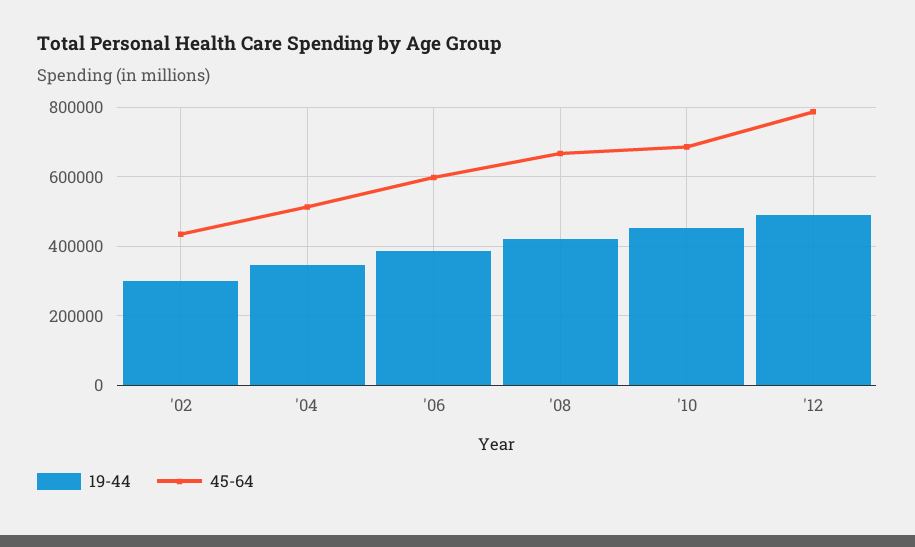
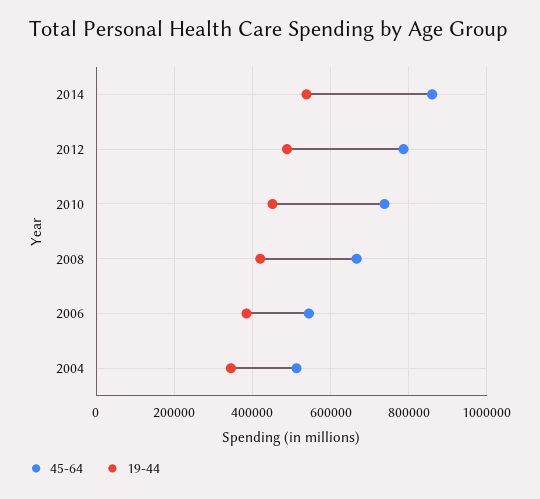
19-44, '02: 300000 -> none
45-64, '02: 440000 -> none
45-64, '06: 600000 -> 540000
45-64, '10: 680000 -> 740000
45-64, 2014: none -> 860000
19-44, 2014: none -> 540000

